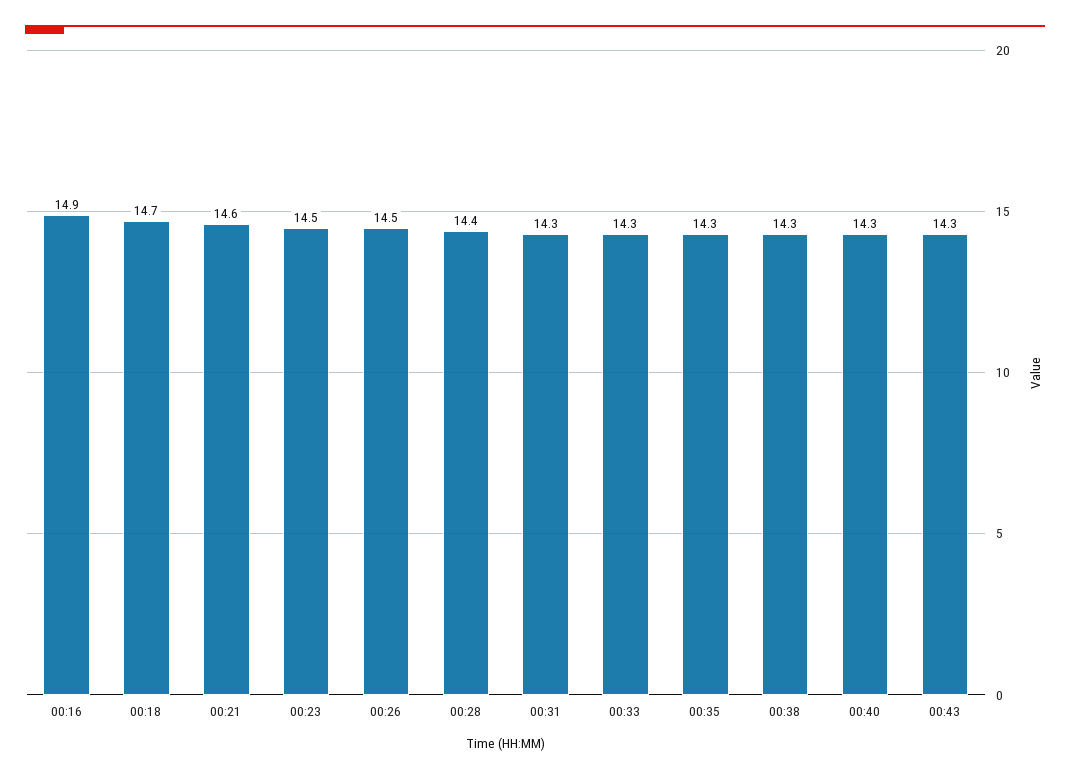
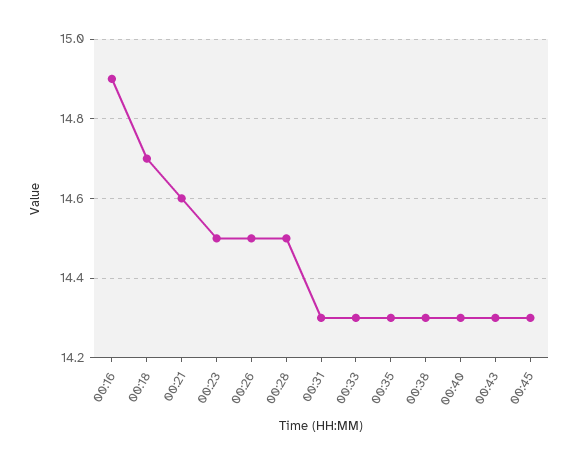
00:28: 14.4 -> 14.5
00:45: none -> 14.3

